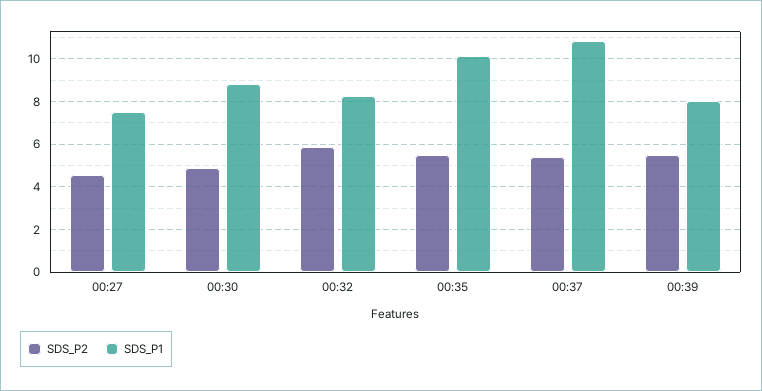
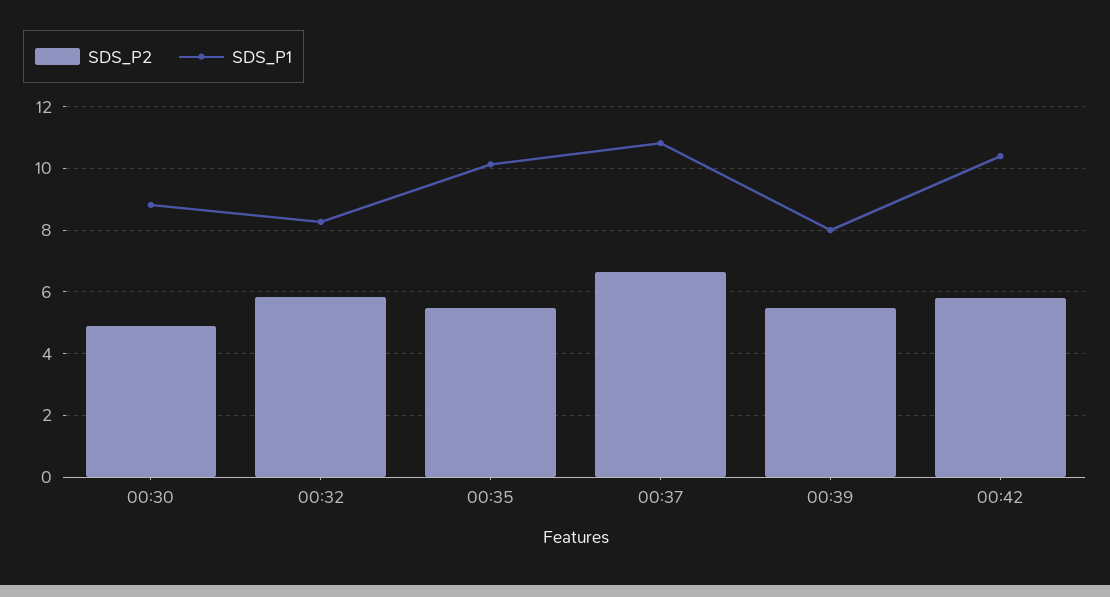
SDS_P2, 00:27: 4.5 -> none
SDS_P1, 00:27: 7.5 -> none
SDS_P2, 00:37: 5.5 -> 6.6
SDS_P2, 00:42: none -> 5.8
SDS_P1, 00:42: none -> 10.4

